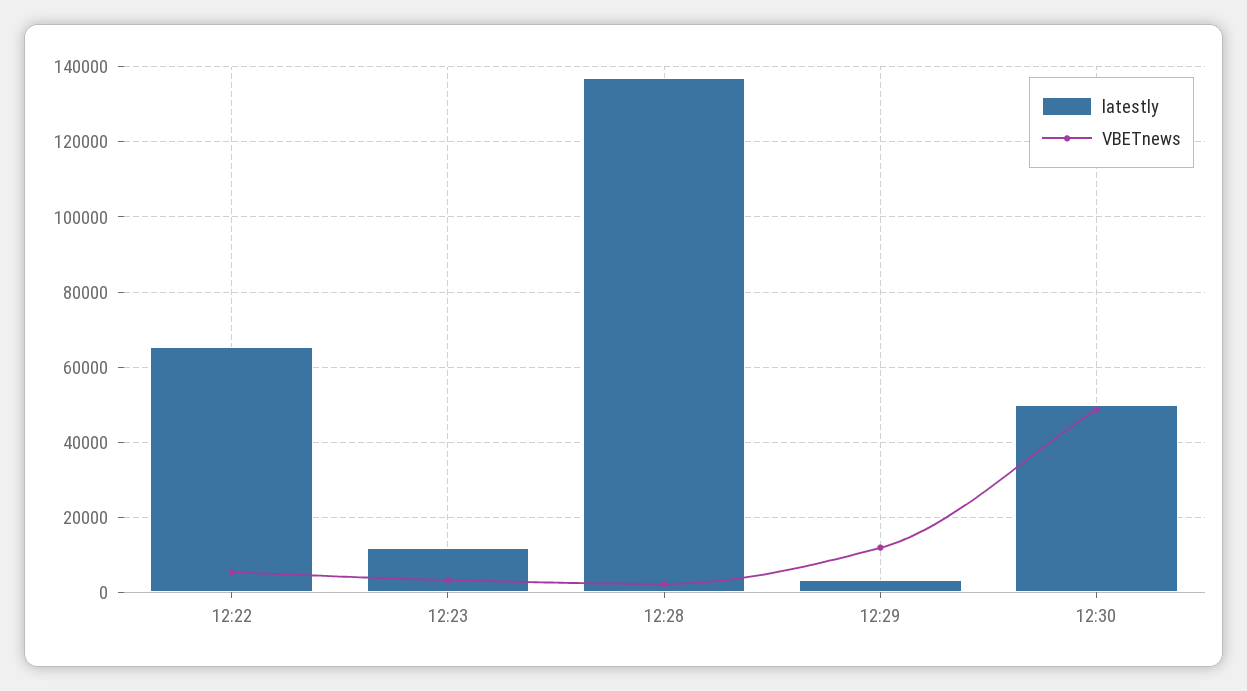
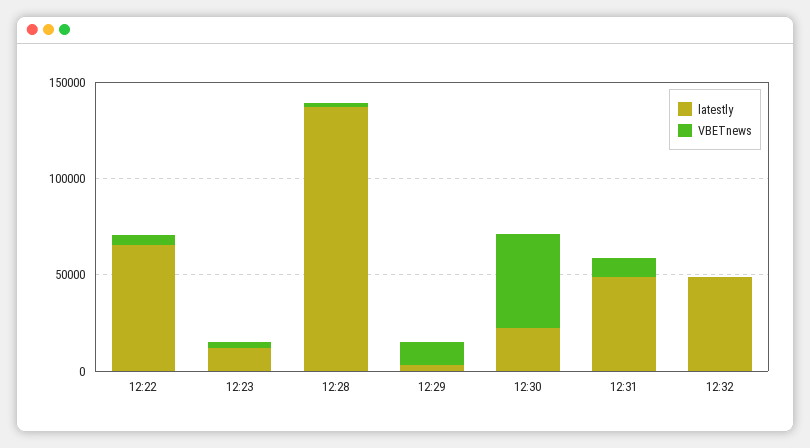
latestly, 12:30: 50000 -> 20000
latestly, 12:31: none -> 50000
VBETnews, 12:31: none -> 10000
latestly, 12:32: none -> 50000
VBETnews, 12:32: none -> 0

